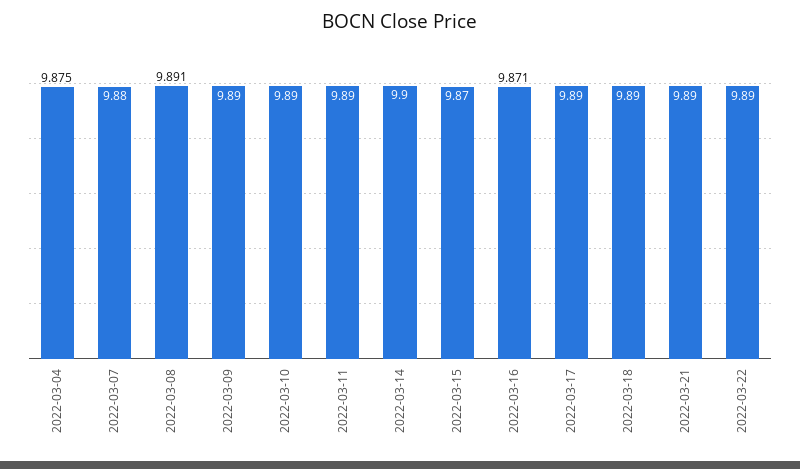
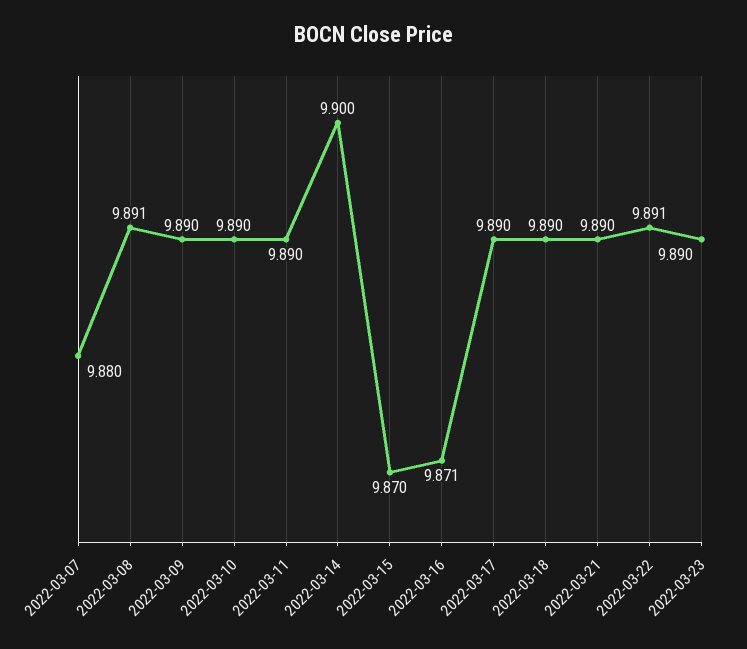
2022-03-04: 9.875 -> none
2022-03-22: 9.89 -> 9.891
2022-03-23: none -> 9.89

